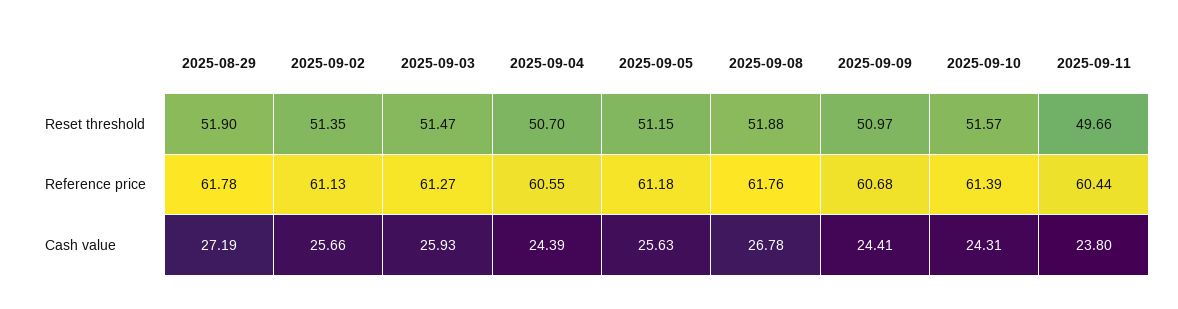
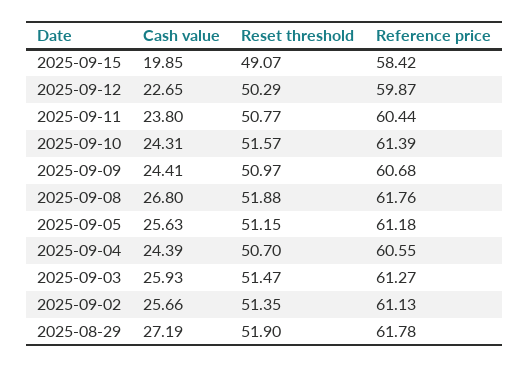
2025-09-11, Reset threshold: 49.66 -> 50.77
2025-09-08, Cash value: 26.78 -> 26.8
2025-09-15, Cash value: none -> 19.85
2025-09-15, Reset threshold: none -> 49.07
2025-09-15, Reference price: none -> 58.42
2025-09-12, Cash value: none -> 22.65
2025-09-12, Reset threshold: none -> 50.29
2025-09-12, Reference price: none -> 59.87

